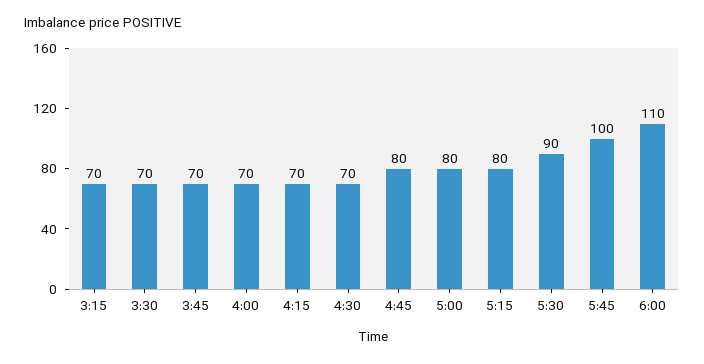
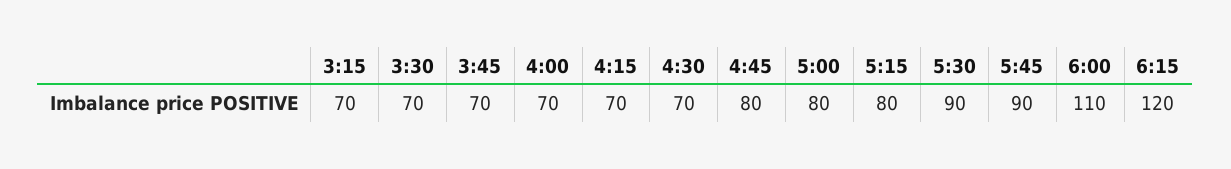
5:45: 100 -> 90
6:15: none -> 120

